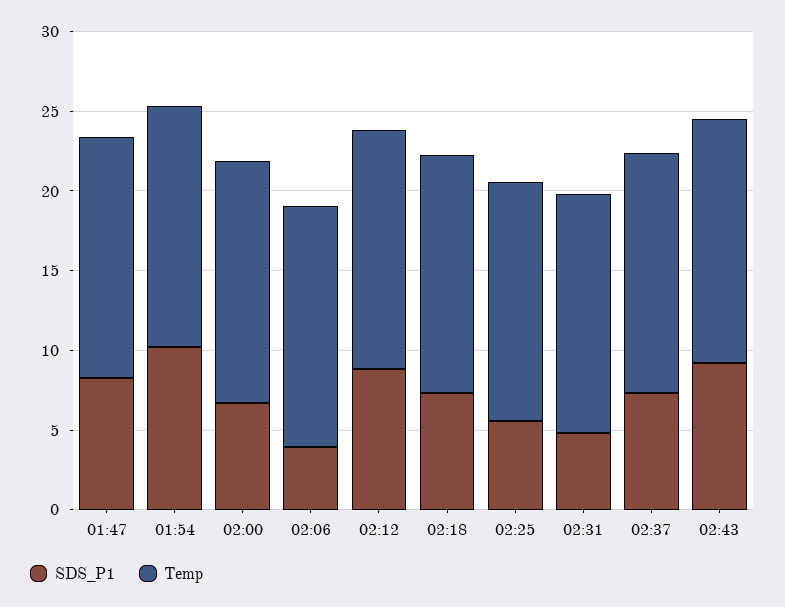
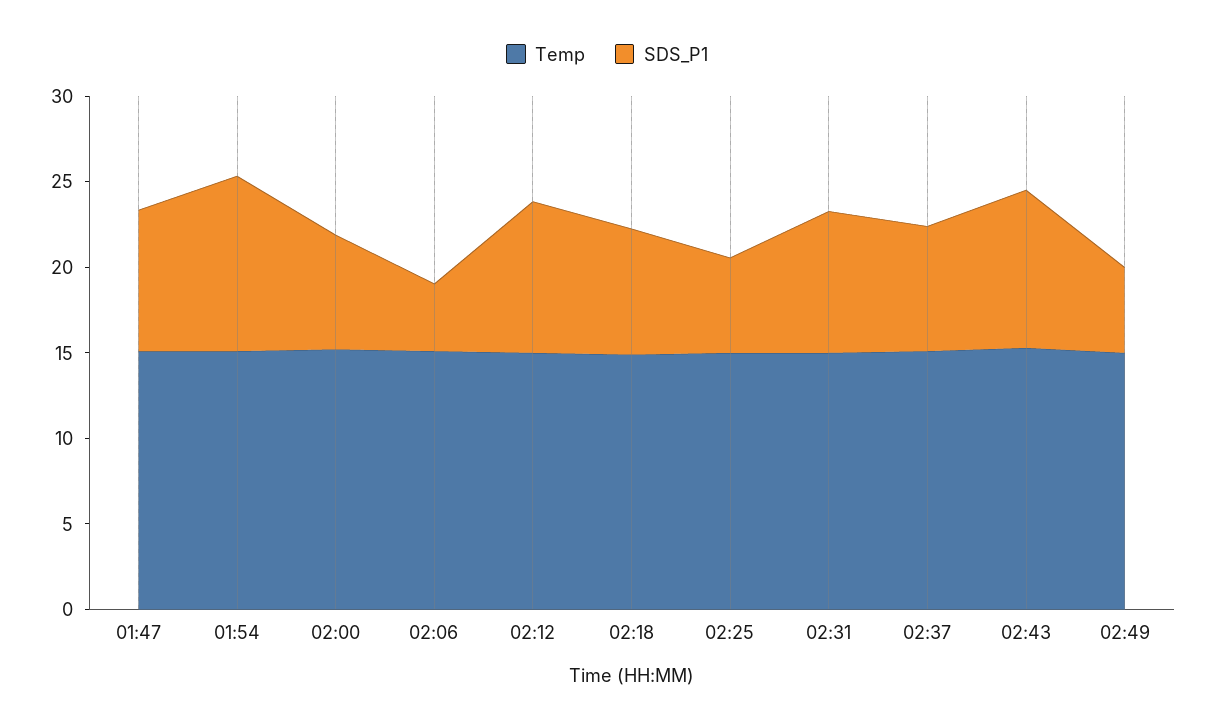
SDS_P1, 02:31: 5 -> 8
Temp, 02:49: none -> 15
SDS_P1, 02:49: none -> 5

